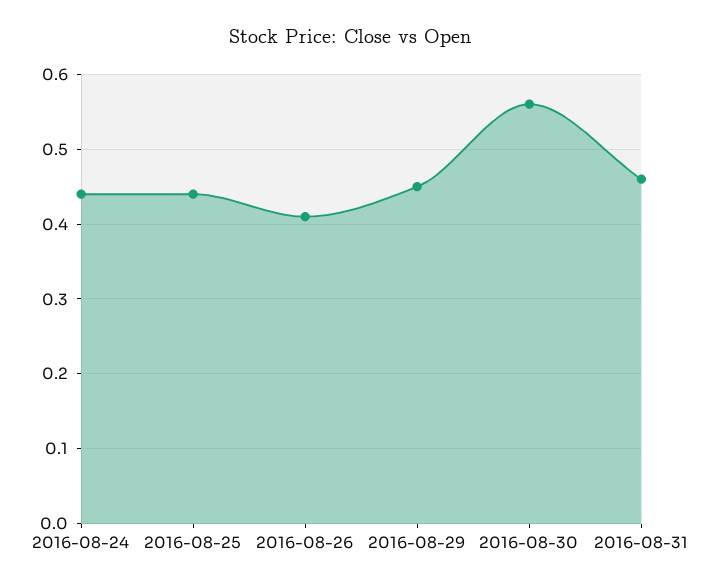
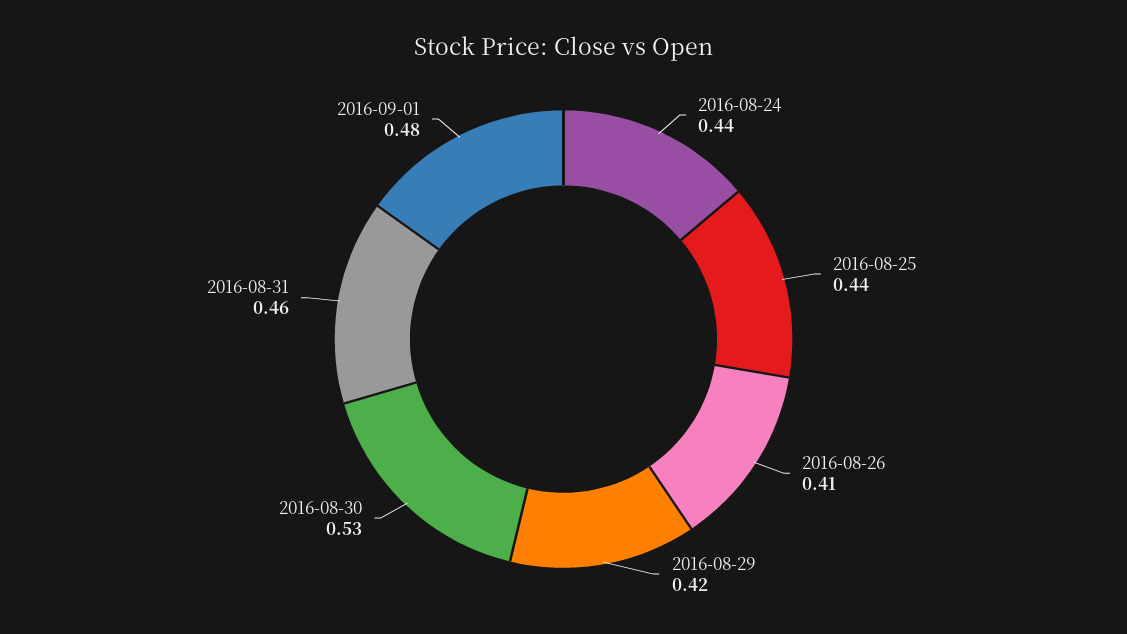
2016-08-29: 0.45 -> 0.42
2016-08-30: 0.56 -> 0.53
2016-09-01: none -> 0.48

